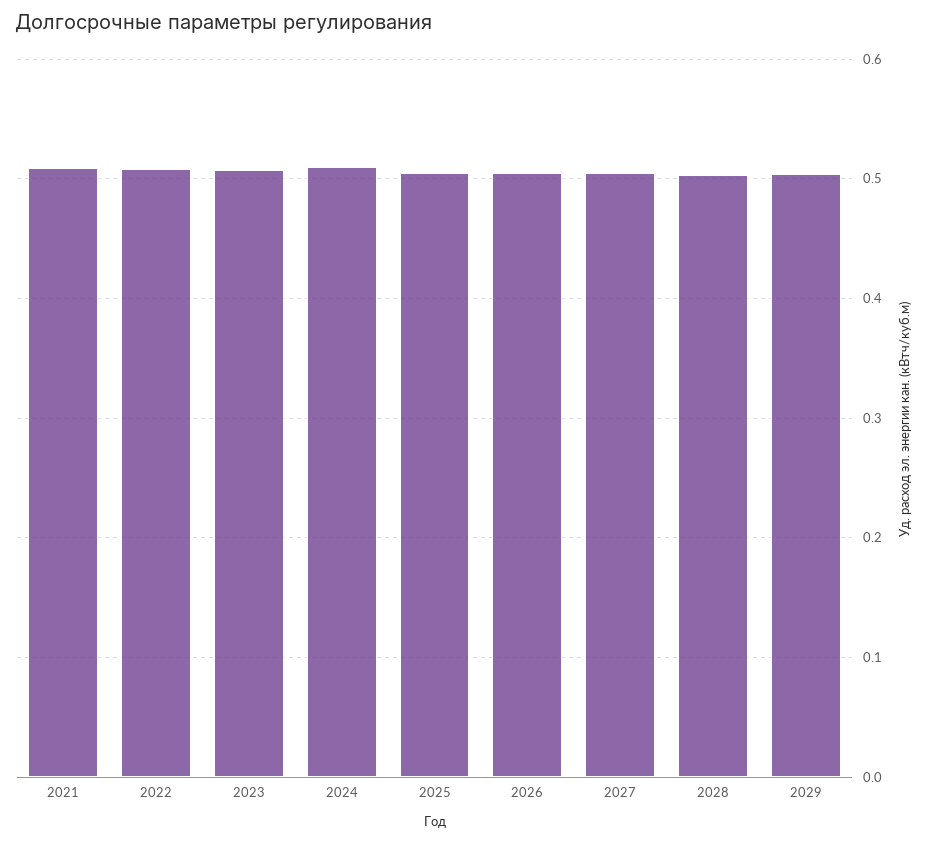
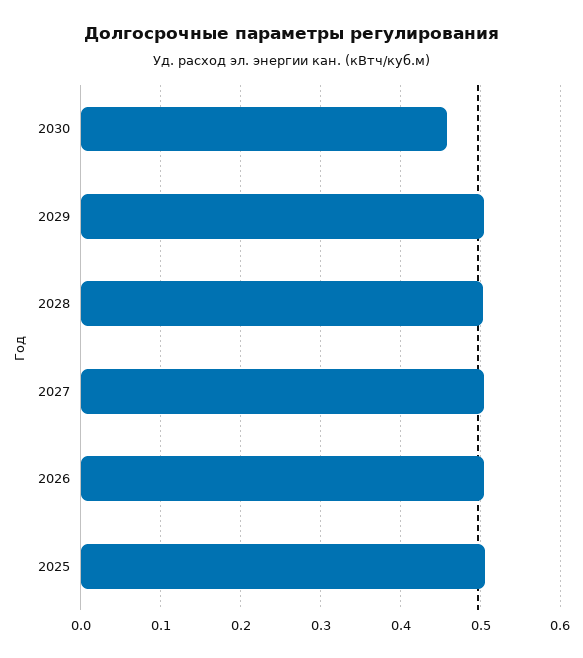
2021: 0.51 -> none
2022: 0.51 -> none
2023: 0.51 -> none
2024: 0.51 -> none
2030: none -> 0.46

